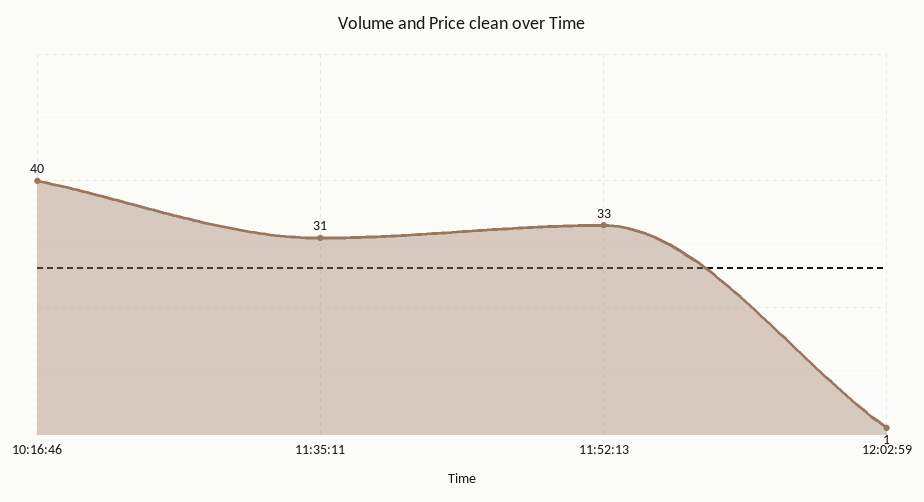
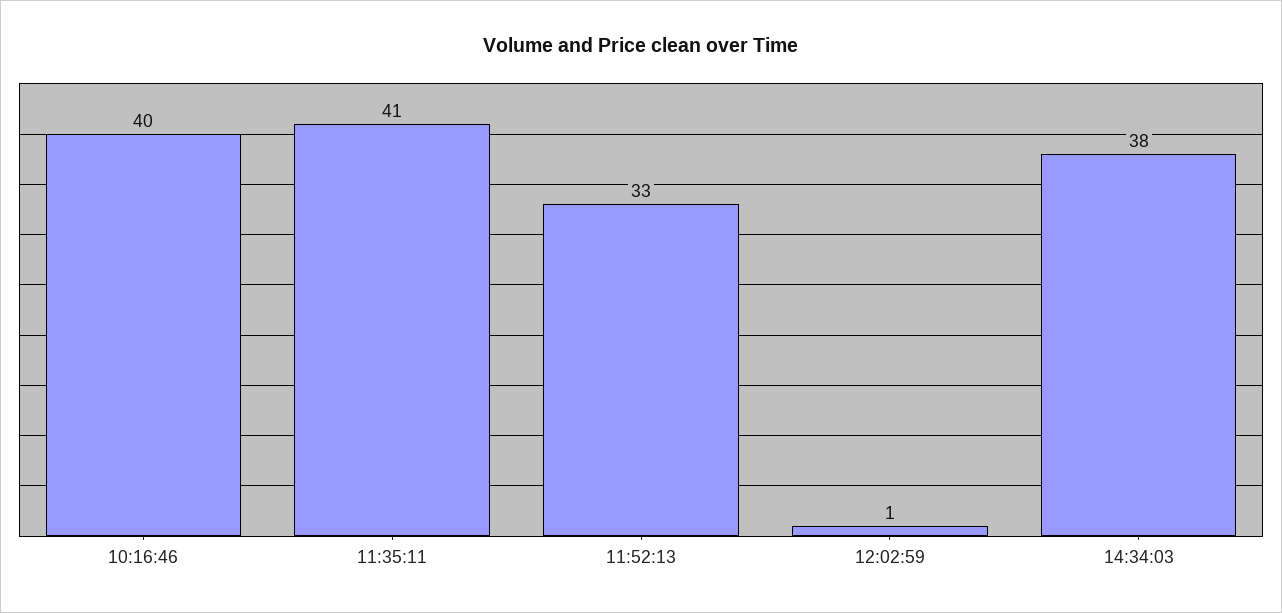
11:35:11: 31 -> 41
14:34:03: none -> 38

